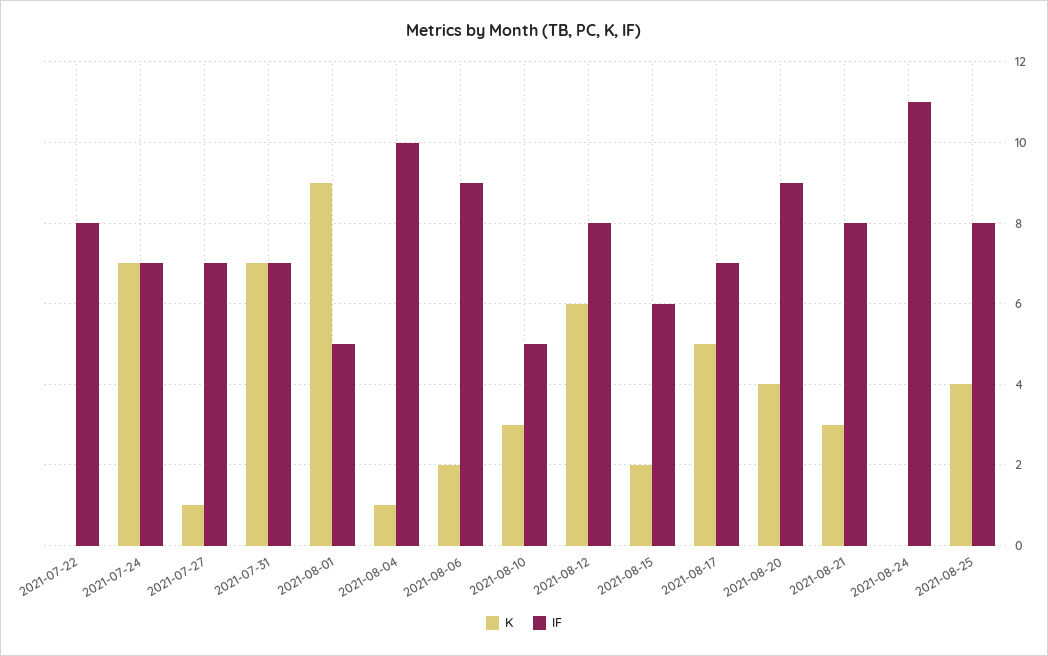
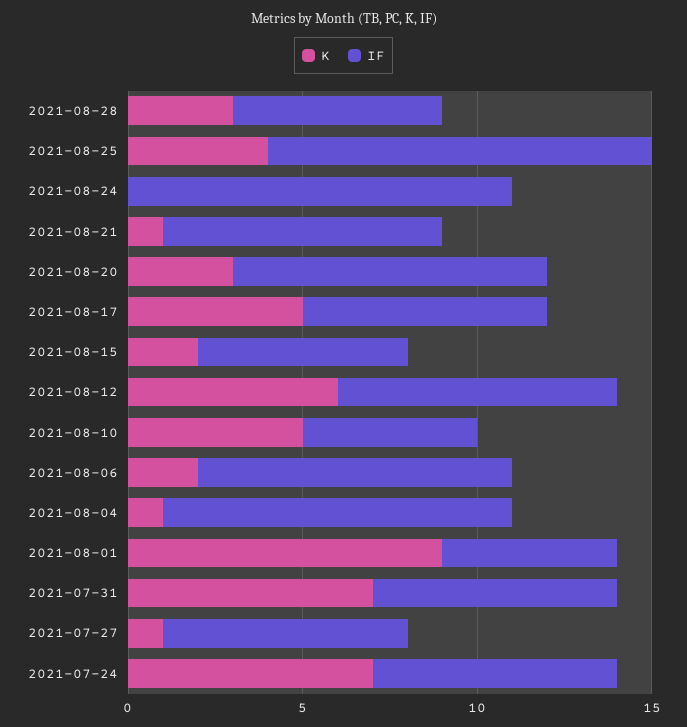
K, 2021-07-22: 0 -> none
IF, 2021-07-22: 8 -> none
K, 2021-08-10: 3 -> 5
K, 2021-08-20: 4 -> 3
K, 2021-08-21: 3 -> 1
IF, 2021-08-25: 8 -> 11
K, 2021-08-28: none -> 3
IF, 2021-08-28: none -> 6

